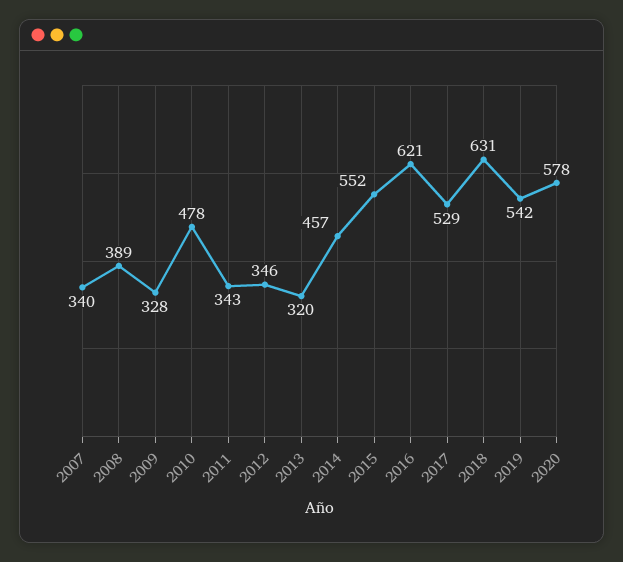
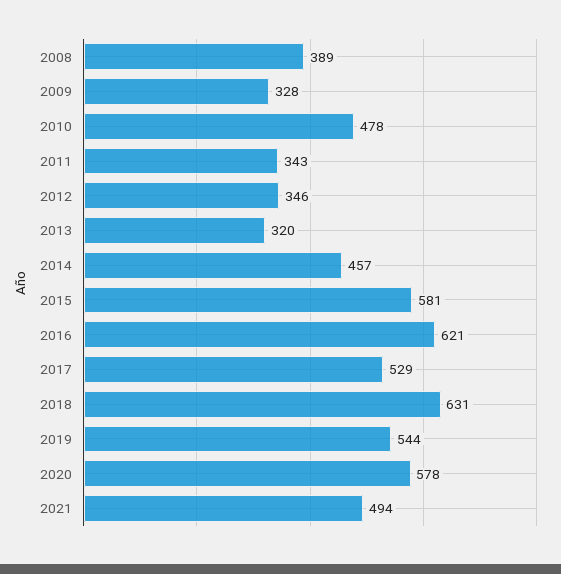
2007: 340 -> none
2015: 552 -> 581
2019: 542 -> 544
2021: none -> 494

